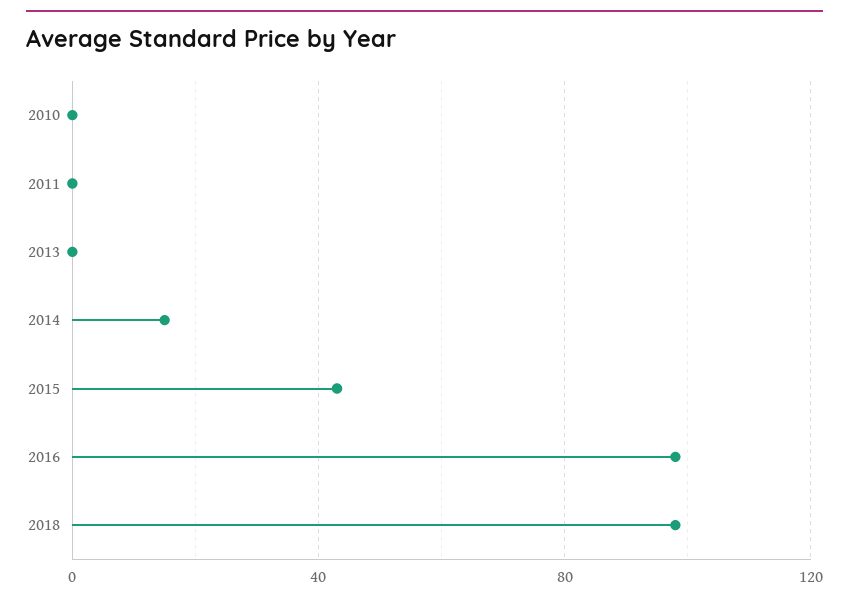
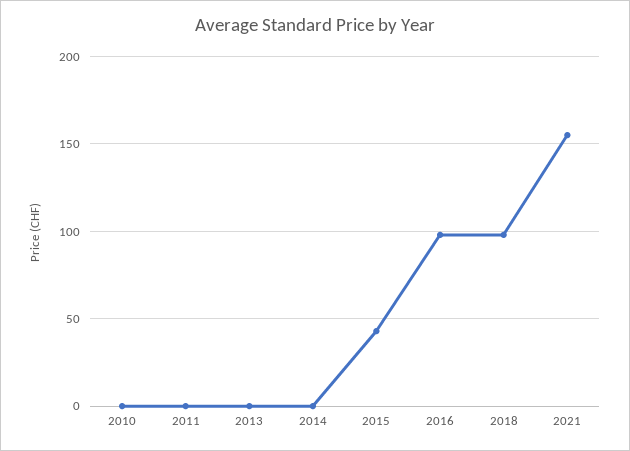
2014: 15 -> 0
2021: none -> 155

